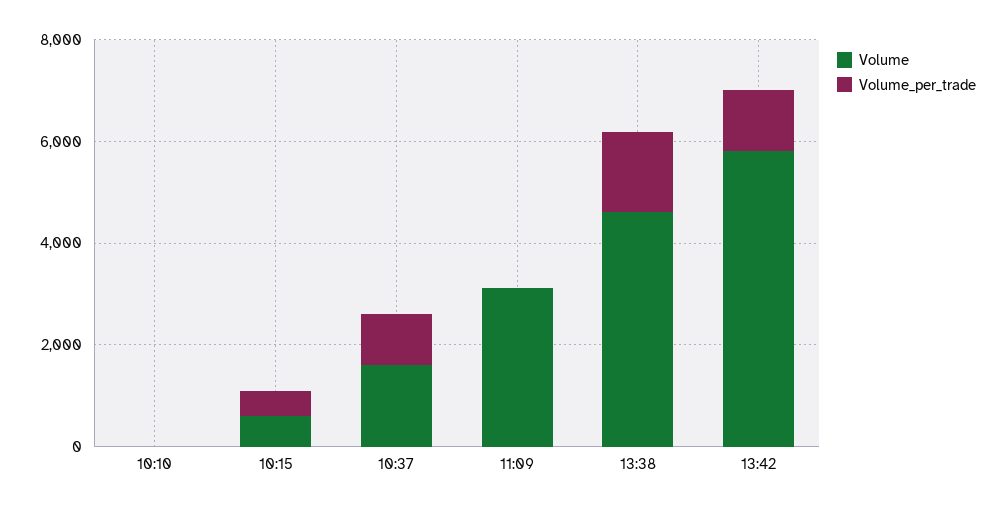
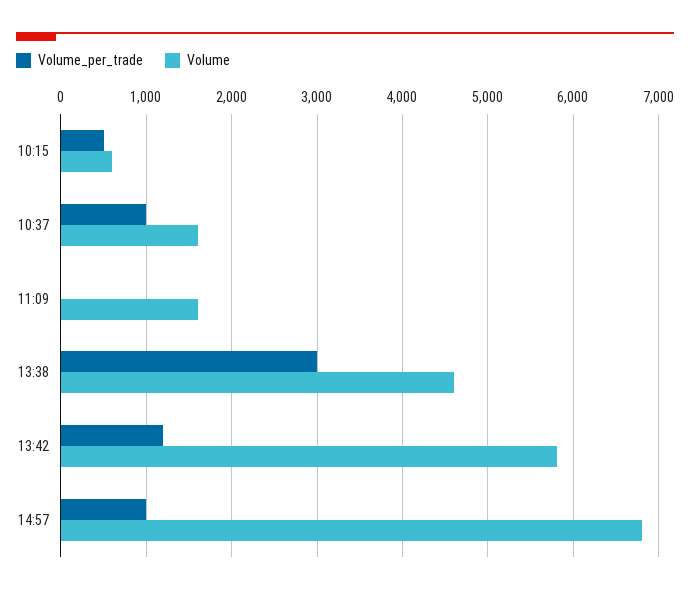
Volume, 10:10: 0 -> none
Volume_per_trade, 10:10: 0 -> none
Volume, 11:09: 3000 -> 1600
Volume_per_trade, 13:38: 1500 -> 3000
Volume_per_trade, 14:57: none -> 1000
Volume, 14:57: none -> 6800

